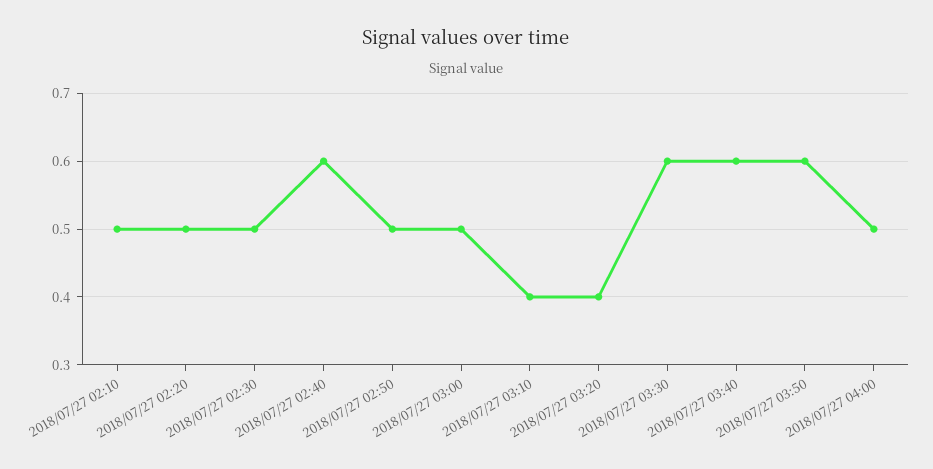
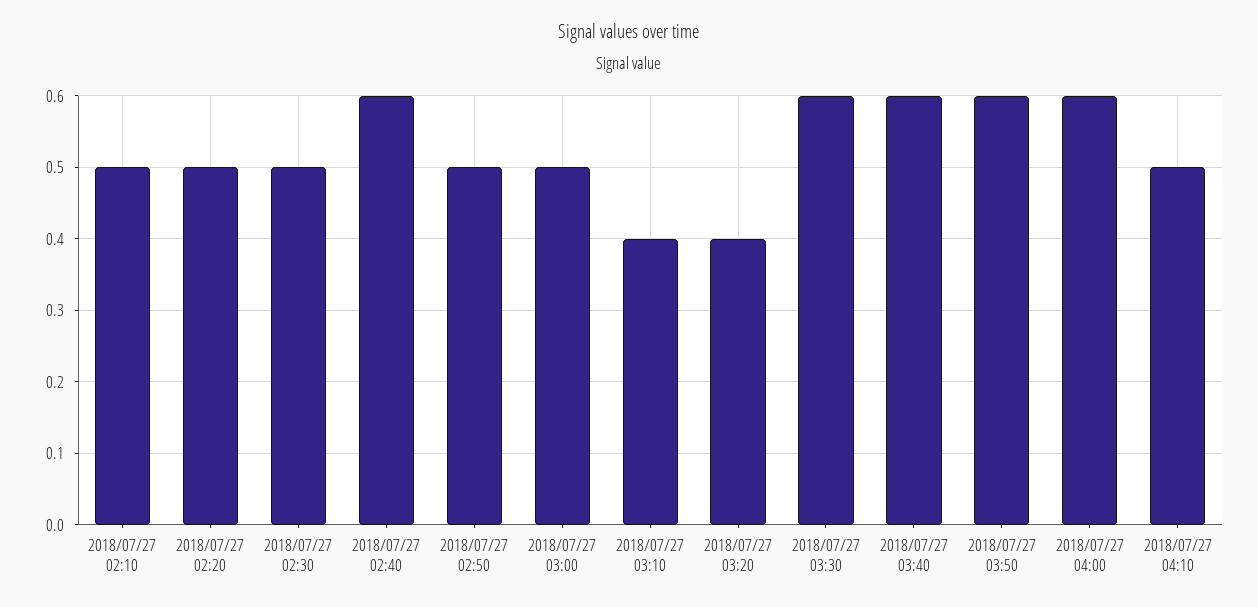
2018/07/27 04:00: 0.5 -> 0.6
2018/07/27 04:10: none -> 0.5

